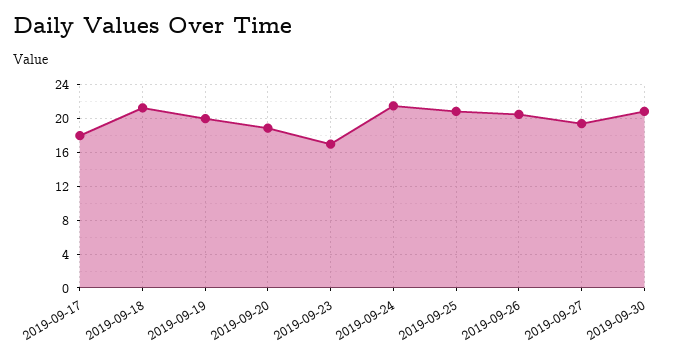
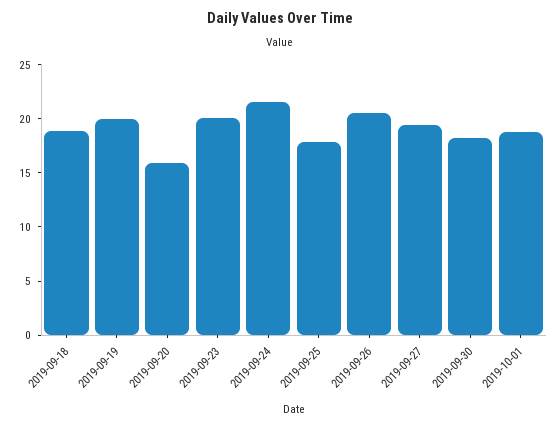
2019-09-17: 18 -> none
2019-09-18: 21 -> 19
2019-09-20: 19 -> 16
2019-09-23: 17 -> 20
2019-09-25: 21 -> 18
2019-09-30: 21 -> 18
2019-10-01: none -> 19

